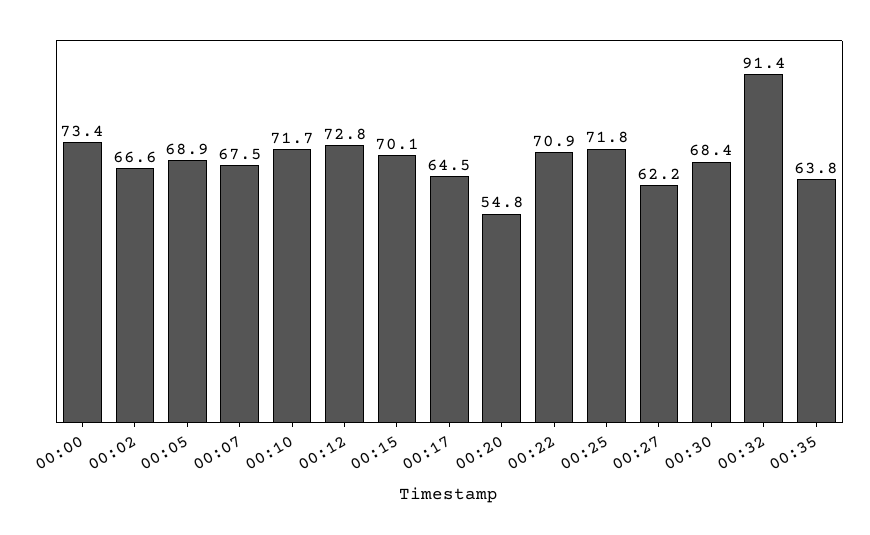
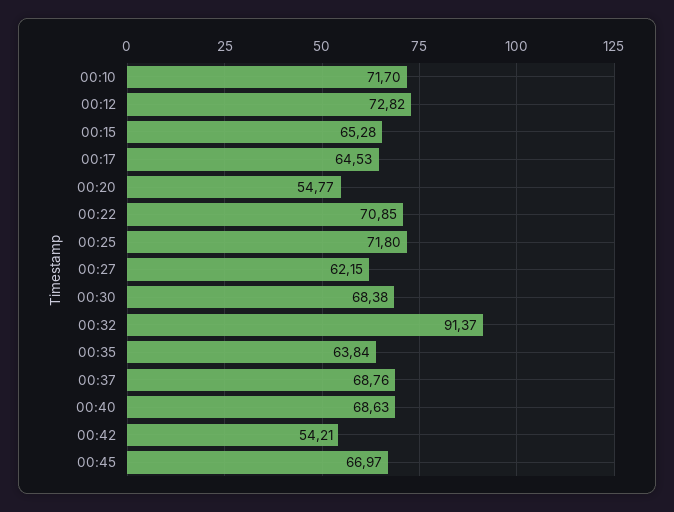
00:00: 73.4 -> none
00:02: 66.6 -> none
00:05: 68.9 -> none
00:07: 67.5 -> none
00:15: 70.1 -> 65.28
00:37: none -> 68.76
00:40: none -> 68.63
00:42: none -> 54.21
00:45: none -> 66.97

